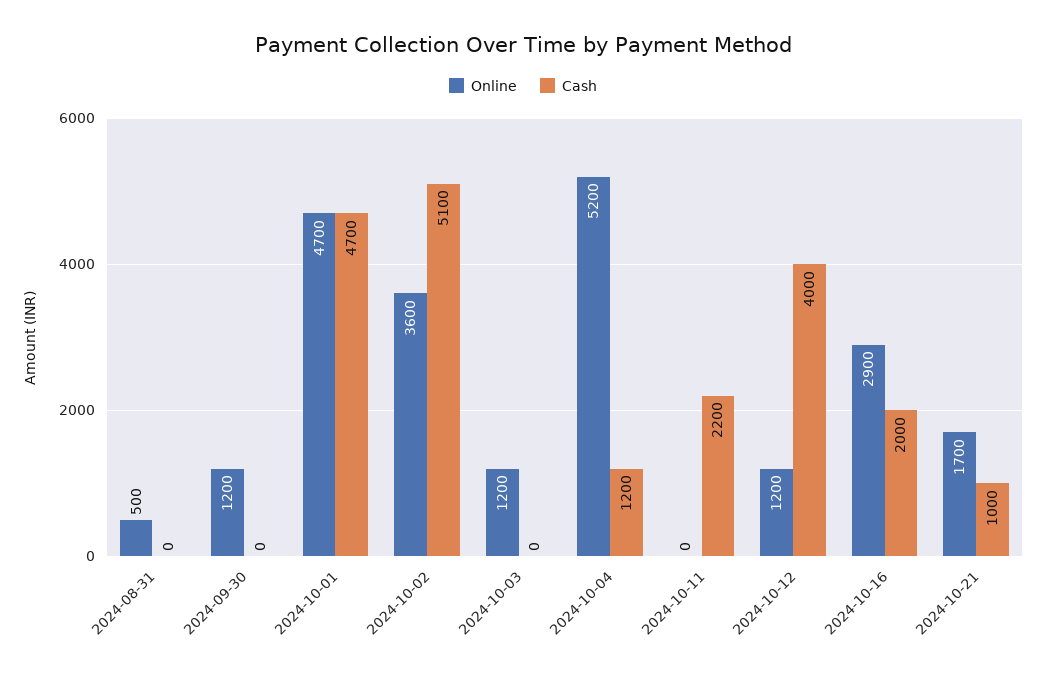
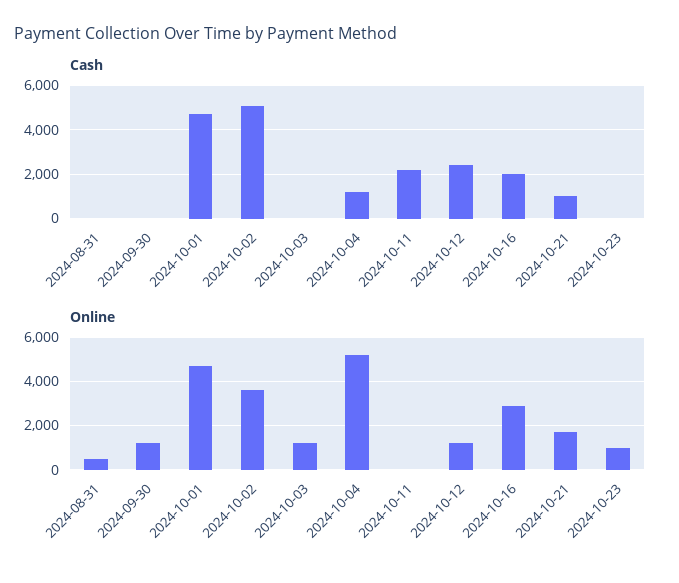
Cash, 2024-10-12: 4000 -> 2500
Cash, 2024-10-23: none -> 0
Online, 2024-10-23: none -> 1000

